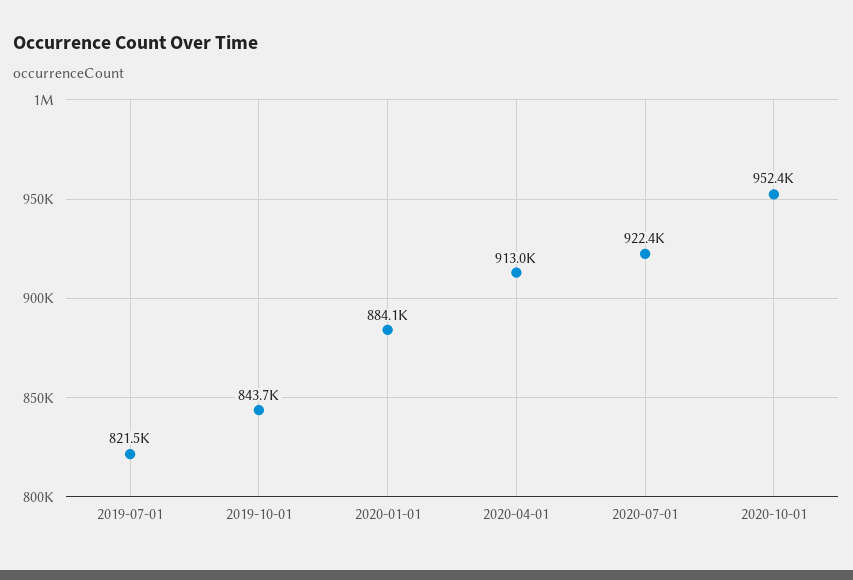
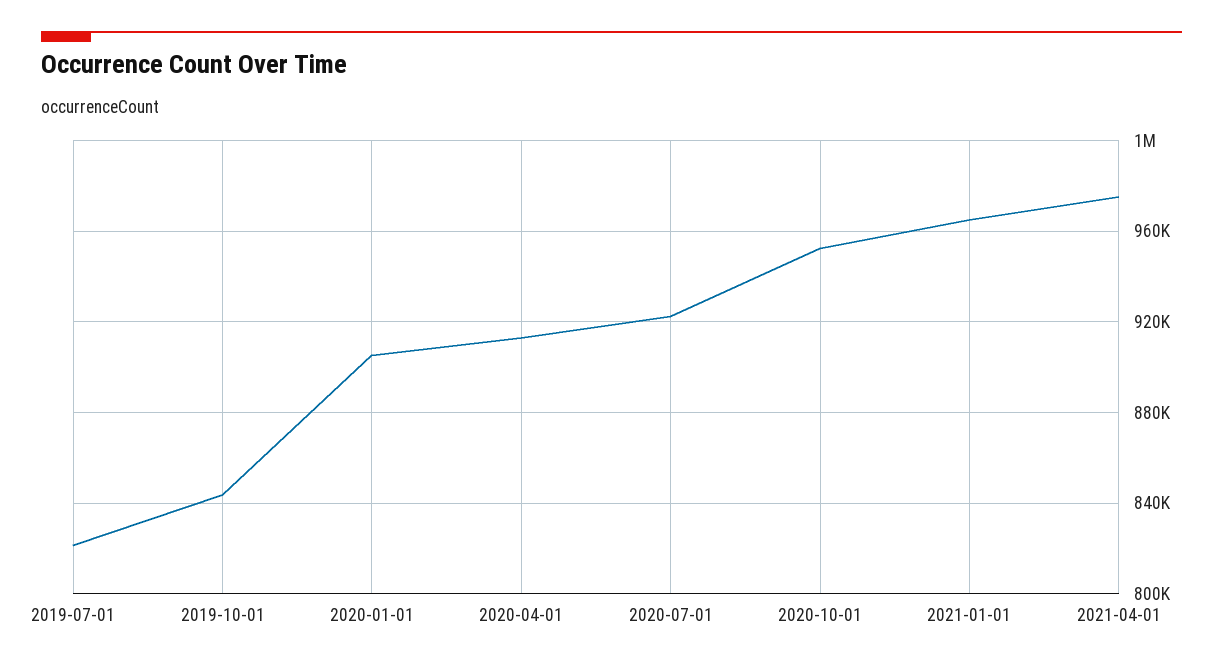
2020-01-01: 884100 -> 905000
2021-01-01: none -> 965000
2021-04-01: none -> 975000

